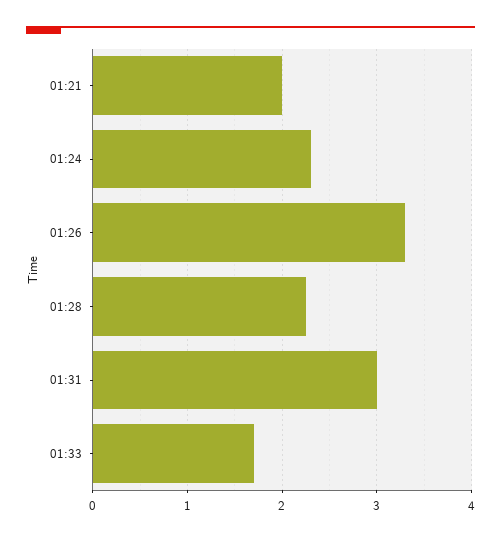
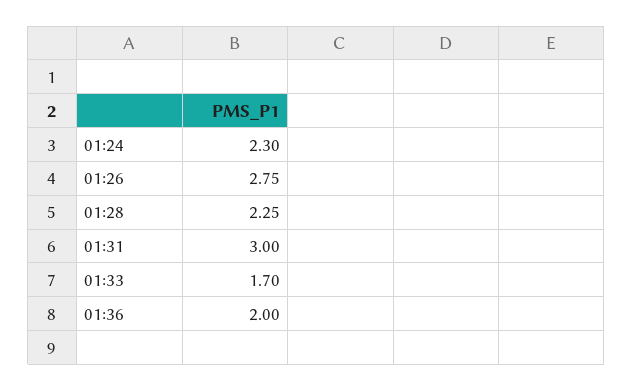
01:21: 2 -> none
01:26: 3.3 -> 2.75
01:36: none -> 2

